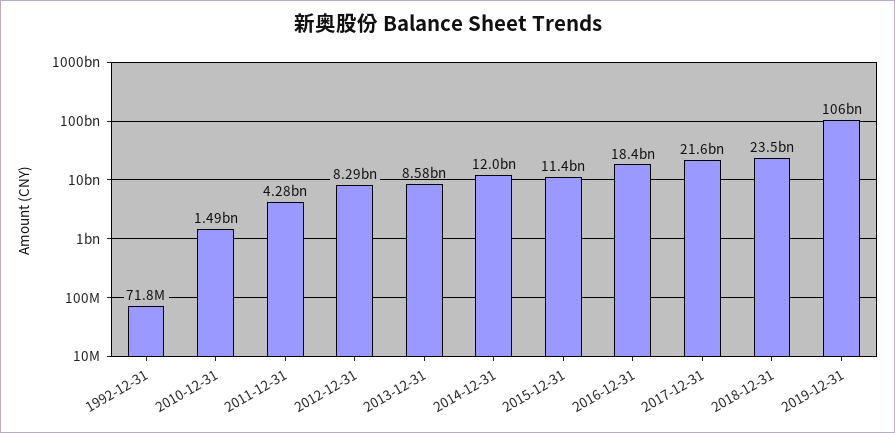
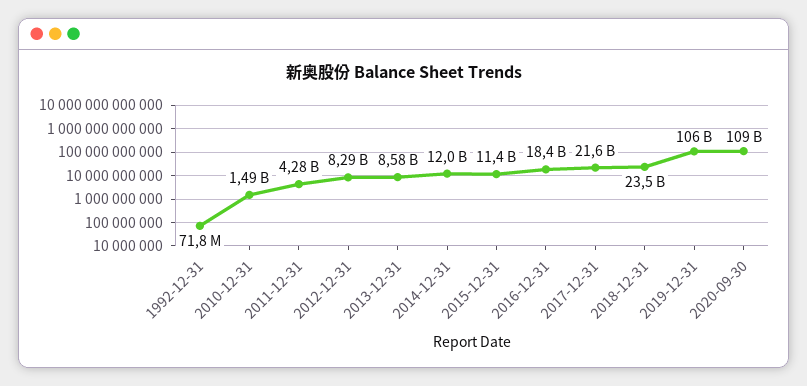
2020-09-30: none -> 109000000000

